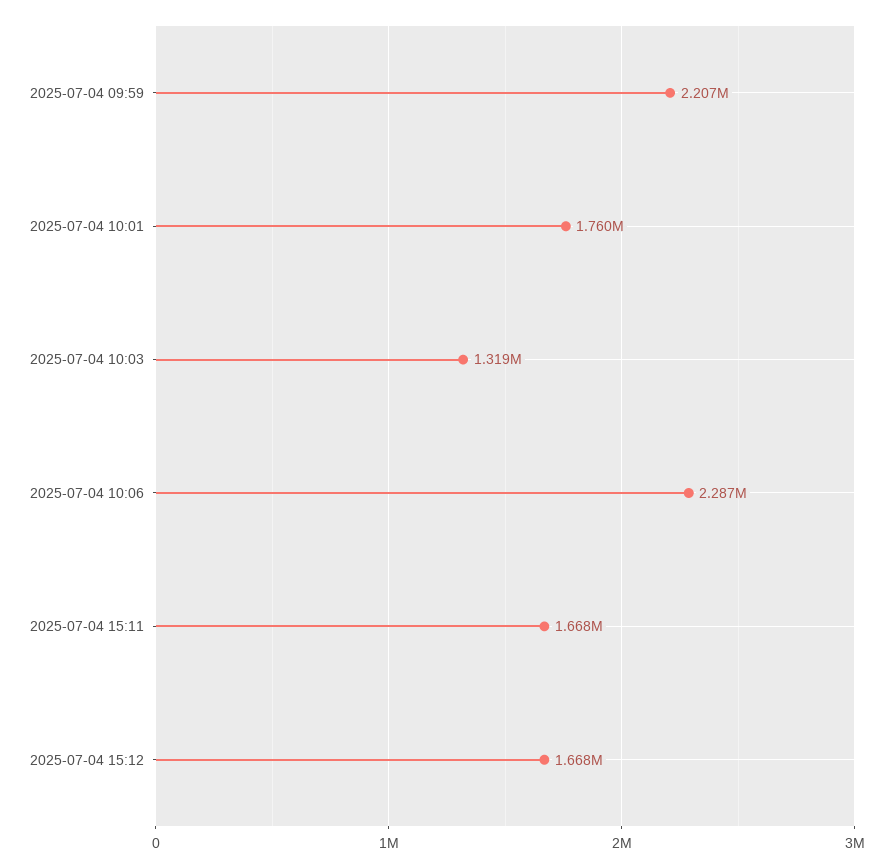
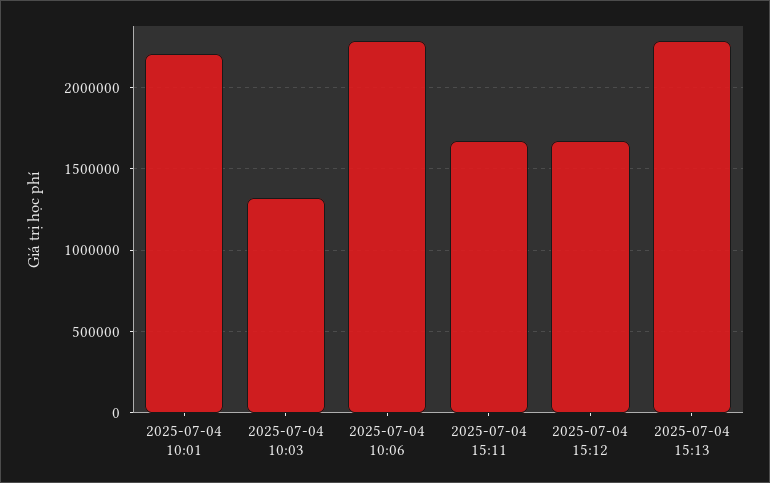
2025-07-04 09:59: 2207000 -> none
2025-07-04 10:01: 1760000 -> 2200000
2025-07-04 15:13: none -> 2300000

